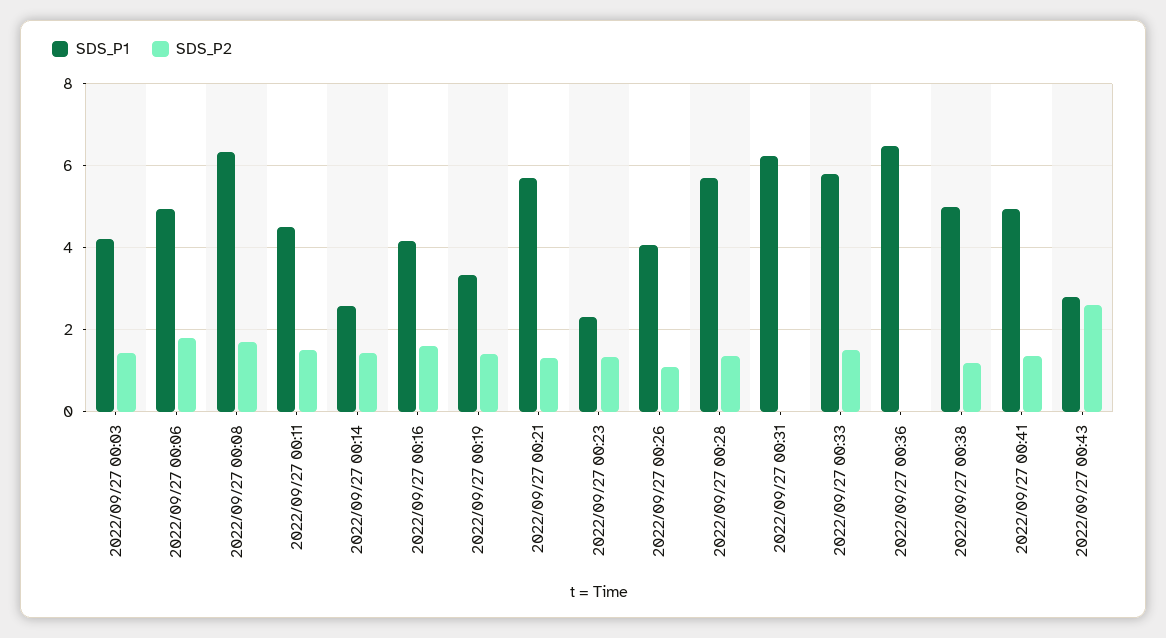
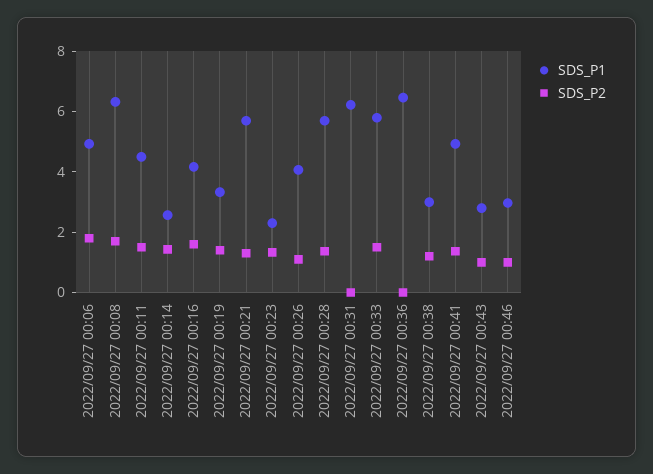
SDS_P1, 2022/09/27 00:03: 4.2 -> none
SDS_P2, 2022/09/27 00:03: 1.4 -> none
SDS_P1, 2022/09/27 00:38: 5 -> 3
SDS_P2, 2022/09/27 00:43: 2.6 -> 1
SDS_P1, 2022/09/27 00:46: none -> 3
SDS_P2, 2022/09/27 00:46: none -> 1

